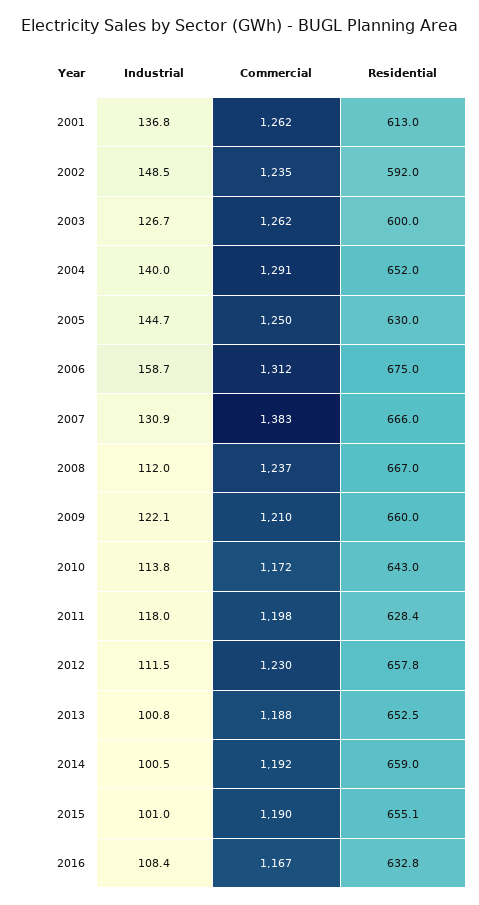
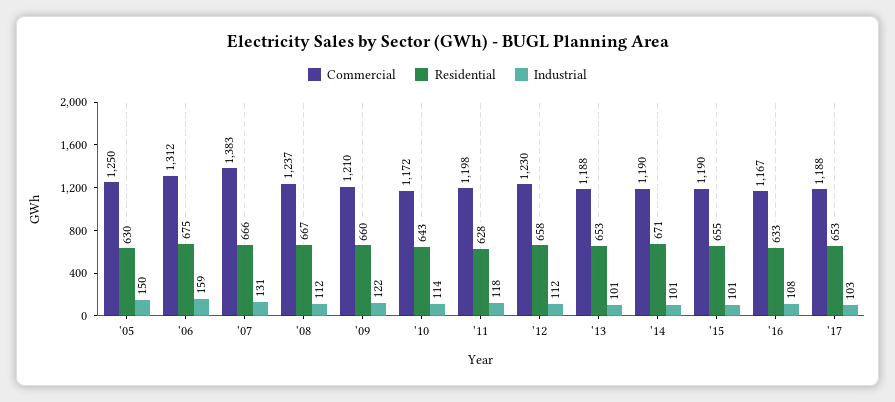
Industrial, 2001: 136.8 -> none
Commercial, 2001: 1262 -> none
Residential, 2001: 613 -> none
Industrial, 2002: 148.5 -> none
Commercial, 2002: 1235 -> none
Residential, 2002: 592 -> none
Industrial, 2003: 126.7 -> none
Commercial, 2003: 1262 -> none
Residential, 2003: 600 -> none
Industrial, 2004: 140 -> none
Commercial, 2004: 1291 -> none
Residential, 2004: 652 -> none
Industrial, 2005: 144.7 -> 150
Commercial, 2014: 1192 -> 1190
Residential, 2014: 659 -> 671
Commercial, '17: none -> 1188
Residential, '17: none -> 653
Industrial, '17: none -> 103

